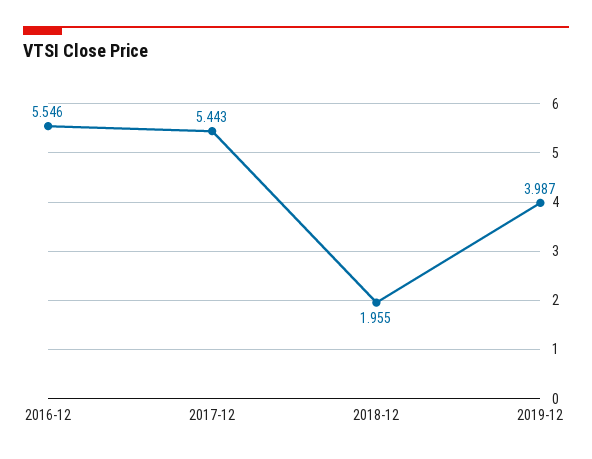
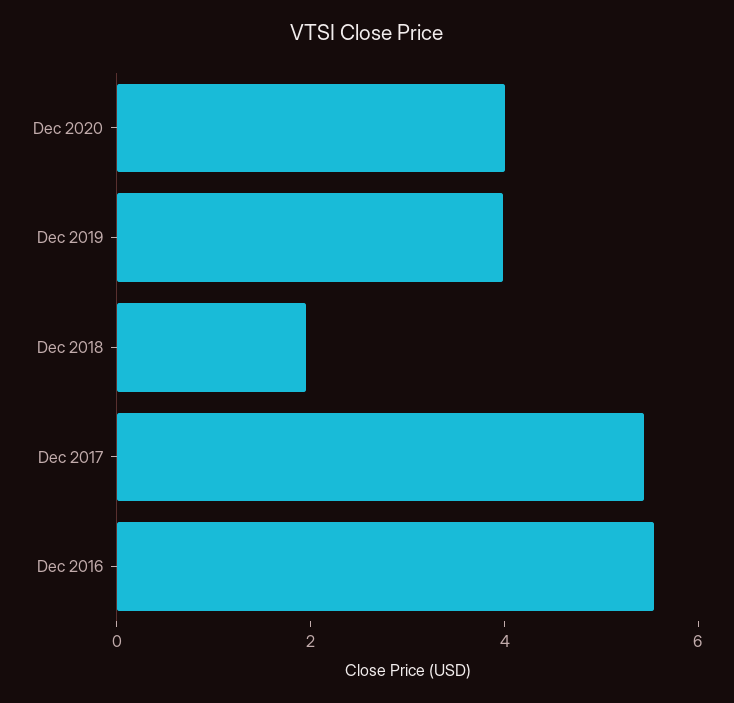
Dec 2020: none -> 4

